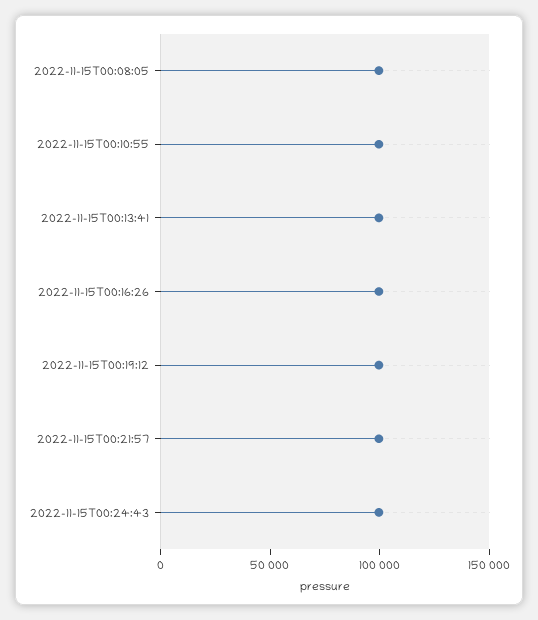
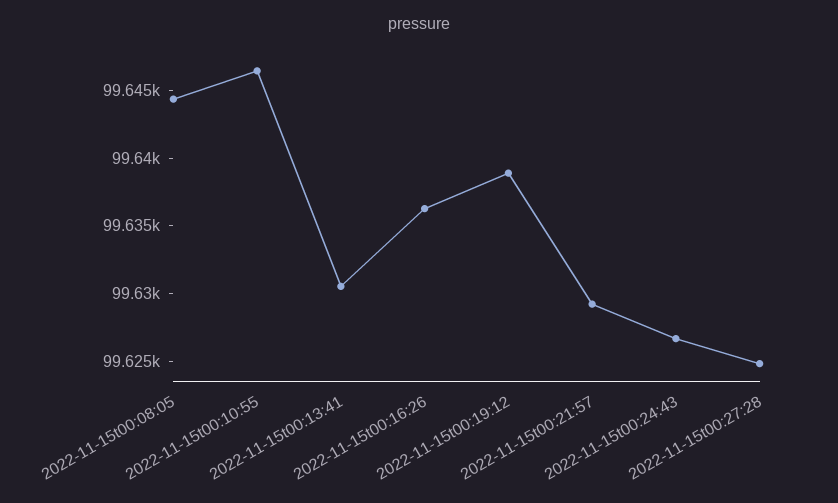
2022-11-15t00:27:28: none -> 99625

